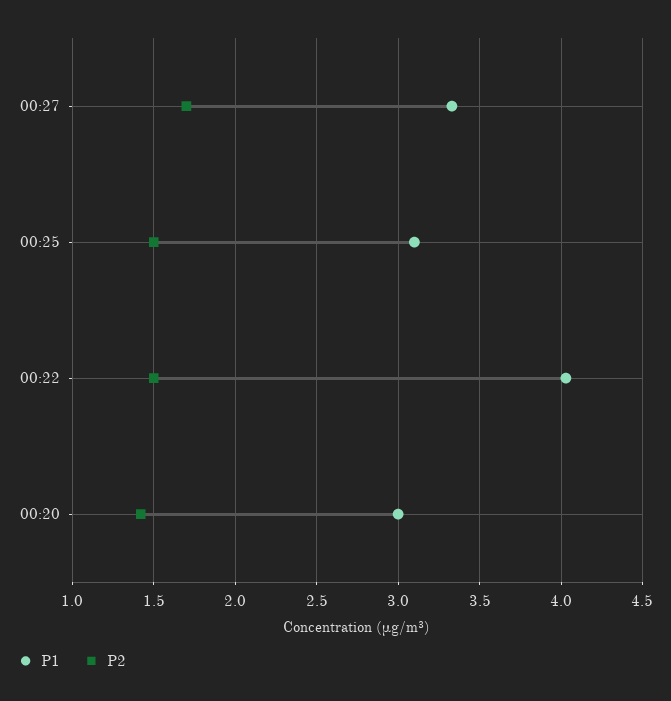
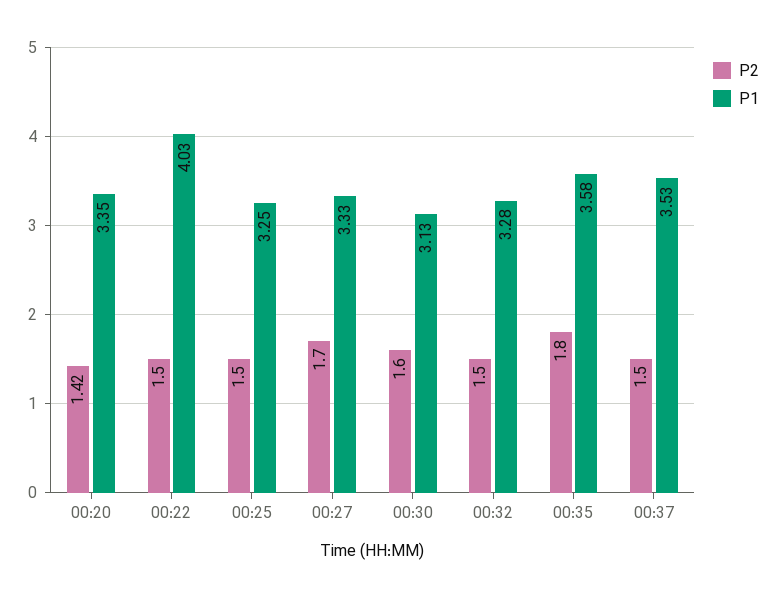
P1, 00:25: 3.1 -> 3.25
P1, 00:20: 3 -> 3.35
P2, 00:30: none -> 1.6
P1, 00:30: none -> 3.13
P2, 00:32: none -> 1.5
P1, 00:32: none -> 3.28
P2, 00:35: none -> 1.8
P1, 00:35: none -> 3.58
P2, 00:37: none -> 1.5
P1, 00:37: none -> 3.53

